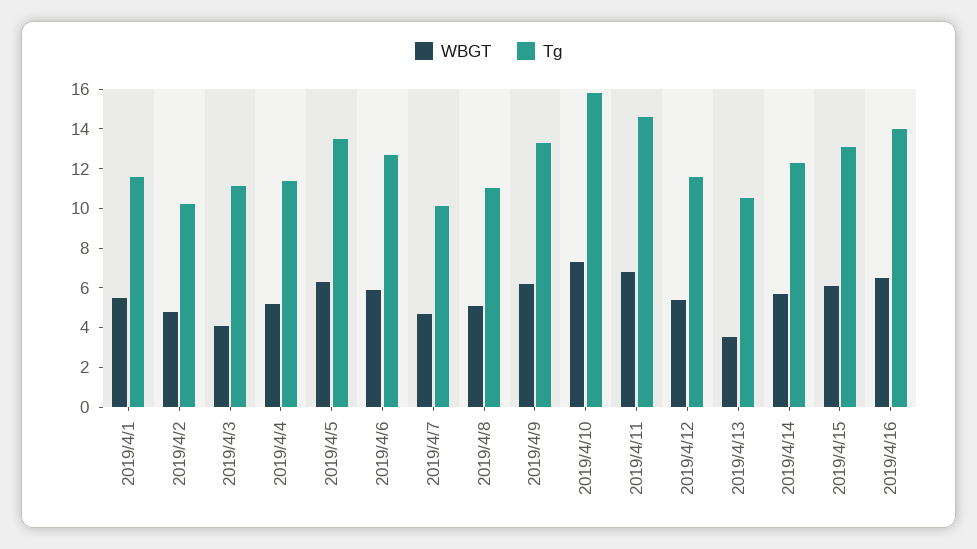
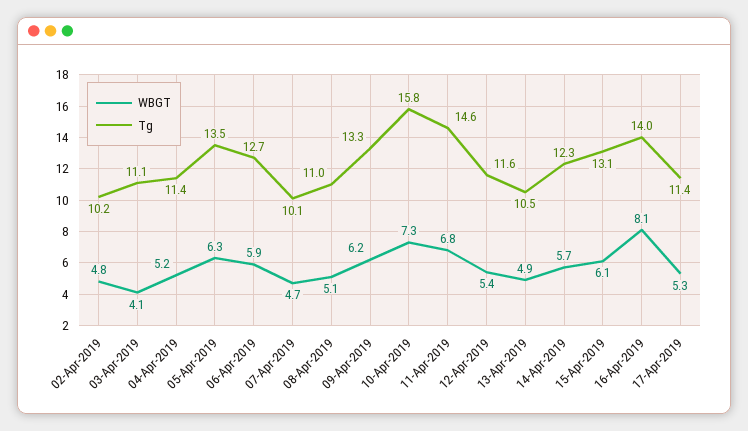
WBGT, 2019/4/1: 5.5 -> none
Tg, 2019/4/1: 11.5 -> none
WBGT, 2019/4/13: 3.5 -> 4.9
WBGT, 2019/4/16: 6.5 -> 8.1
WBGT, 17-Apr-2019: none -> 5.3
Tg, 17-Apr-2019: none -> 11.4

